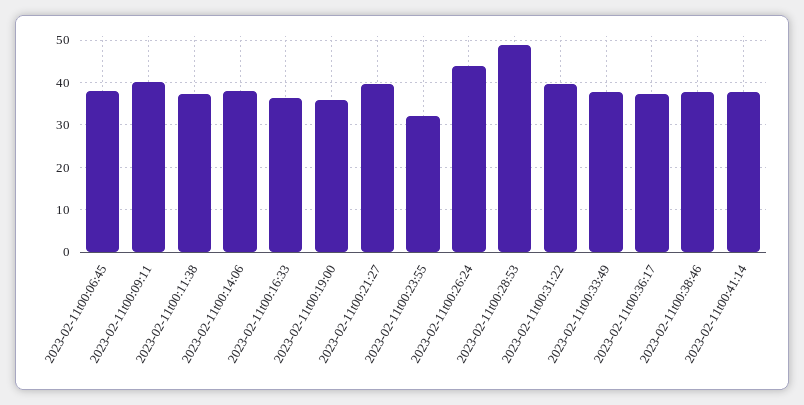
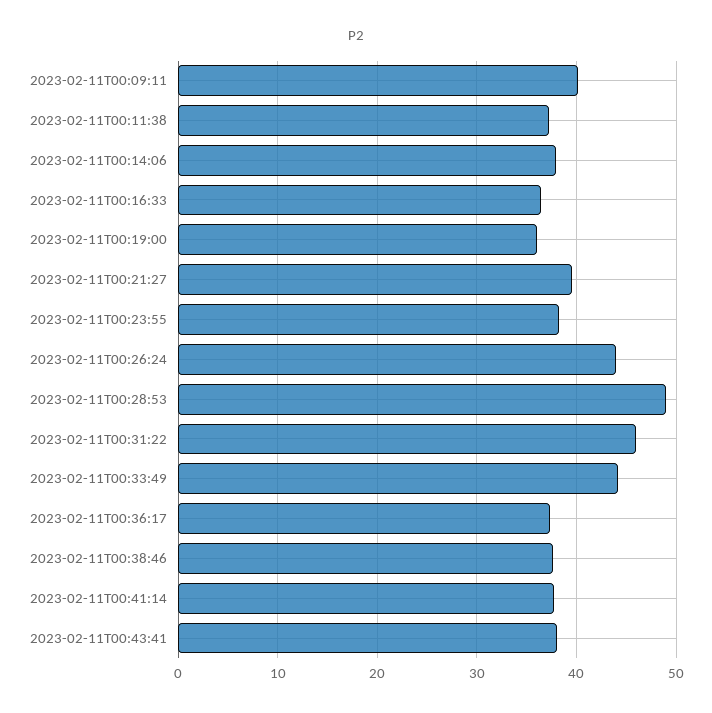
2023-02-11t00:06:45: 38 -> none
2023-02-11t00:23:55: 32 -> 38
2023-02-11t00:31:22: 40 -> 46
2023-02-11t00:33:49: 38 -> 44
2023-02-11T00:43:41: none -> 38

